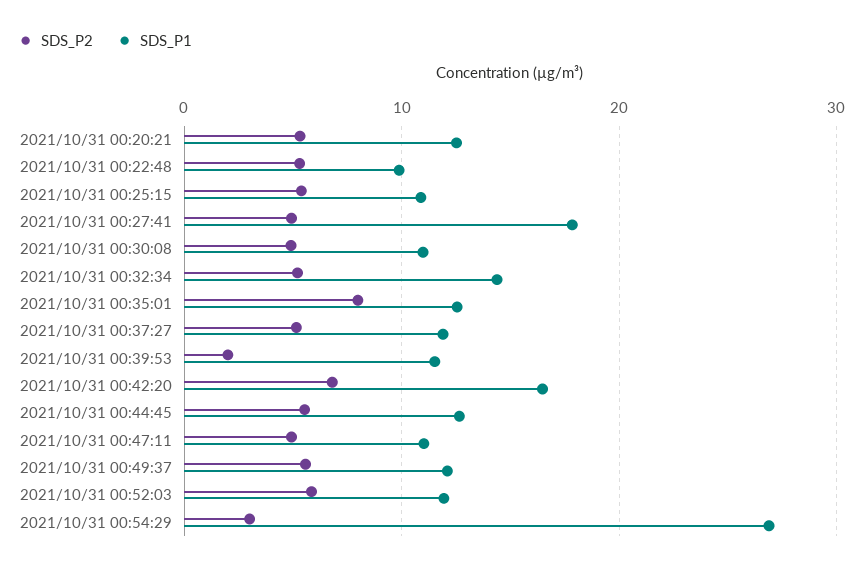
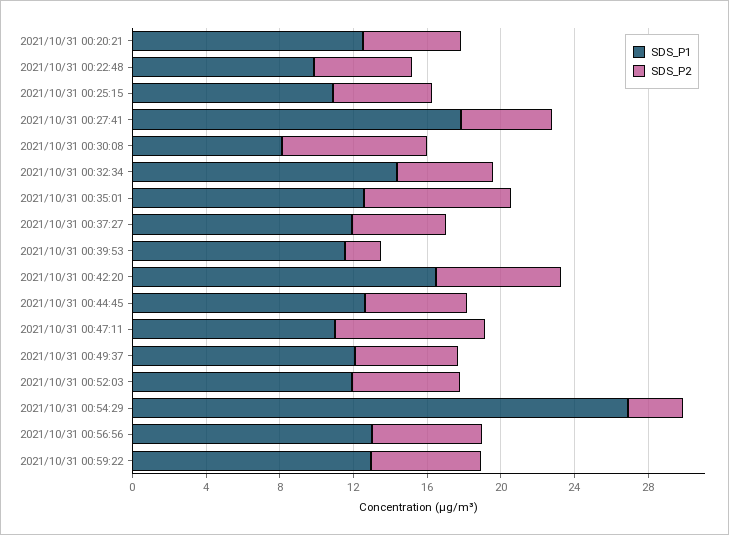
SDS_P2, 2021/10/31 00:30:08: 5 -> 8
SDS_P1, 2021/10/31 00:30:08: 11 -> 8
SDS_P2, 2021/10/31 00:47:11: 5 -> 8
SDS_P1, 2021/10/31 00:56:56: none -> 13
SDS_P2, 2021/10/31 00:56:56: none -> 6
SDS_P1, 2021/10/31 00:59:22: none -> 13
SDS_P2, 2021/10/31 00:59:22: none -> 6

